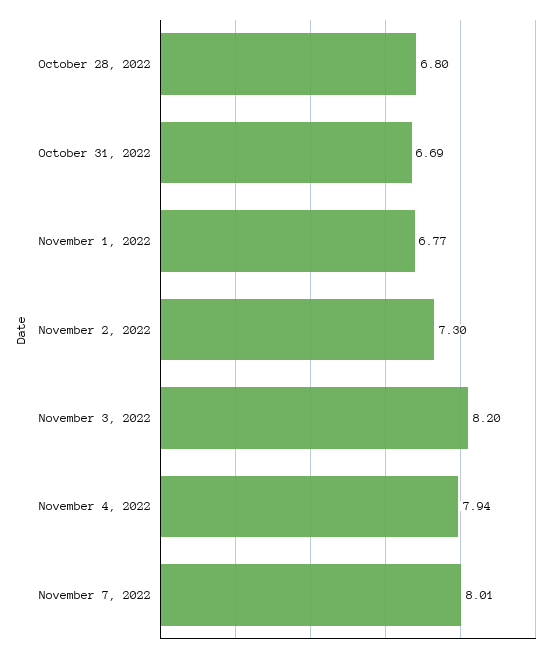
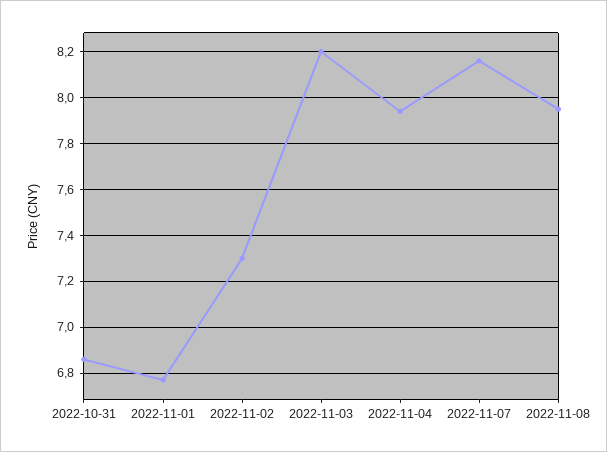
October 28, 2022: 6.8 -> none
October 31, 2022: 6.69 -> 6.85
November 7, 2022: 8.01 -> 8.15
2022-11-08: none -> 7.95

